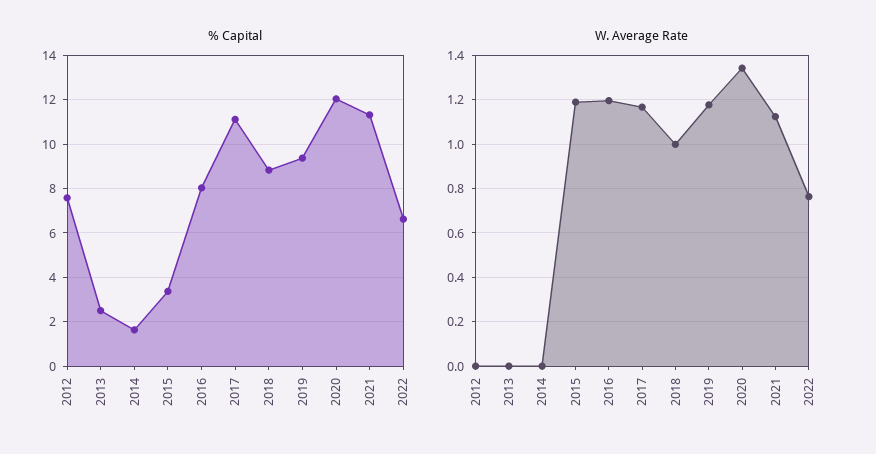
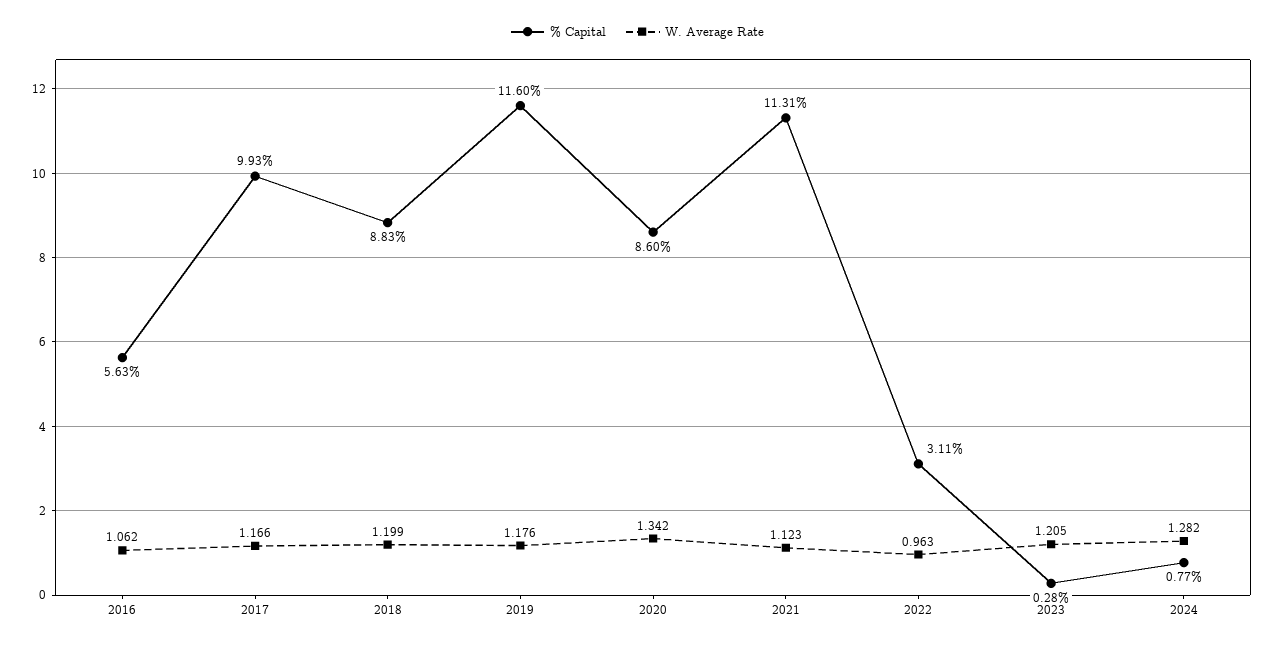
% Capital, 2012: 7.5 -> none
% Capital, 2013: 2.5 -> none
% Capital, 2014: 1.5 -> none
% Capital, 2015: 3.5 -> none
% Capital, 2016: 8 -> 5.63
% Capital, 2017: 11 -> 9.93
% Capital, 2019: 9.5 -> 11.6
% Capital, 2020: 12 -> 8.6
% Capital, 2022: 6.5 -> 3.11
W. Average Rate, 2012: 0 -> none
W. Average Rate, 2013: 0 -> none
W. Average Rate, 2014: 0 -> none
W. Average Rate, 2015: 1.2 -> none
W. Average Rate, 2016: 1.2 -> 1.062
W. Average Rate, 2018: 1 -> 1.199
W. Average Rate, 2022: 0.75 -> 0.963
% Capital, 2023: none -> 0.28
W. Average Rate, 2023: none -> 1.205
% Capital, 2024: none -> 0.77
W. Average Rate, 2024: none -> 1.282

